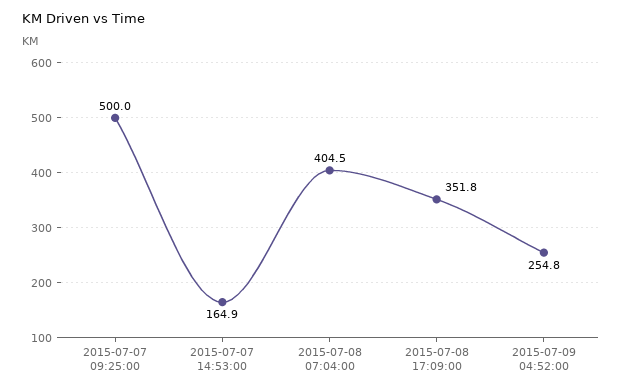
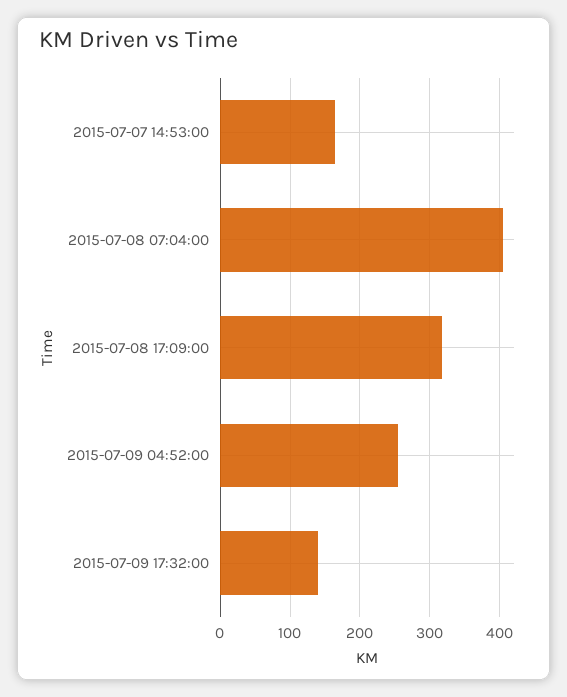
2015-07-07 09:25:00: 500 -> none
2015-07-08 17:09:00: 351.8 -> 320
2015-07-09 17:32:00: none -> 140

